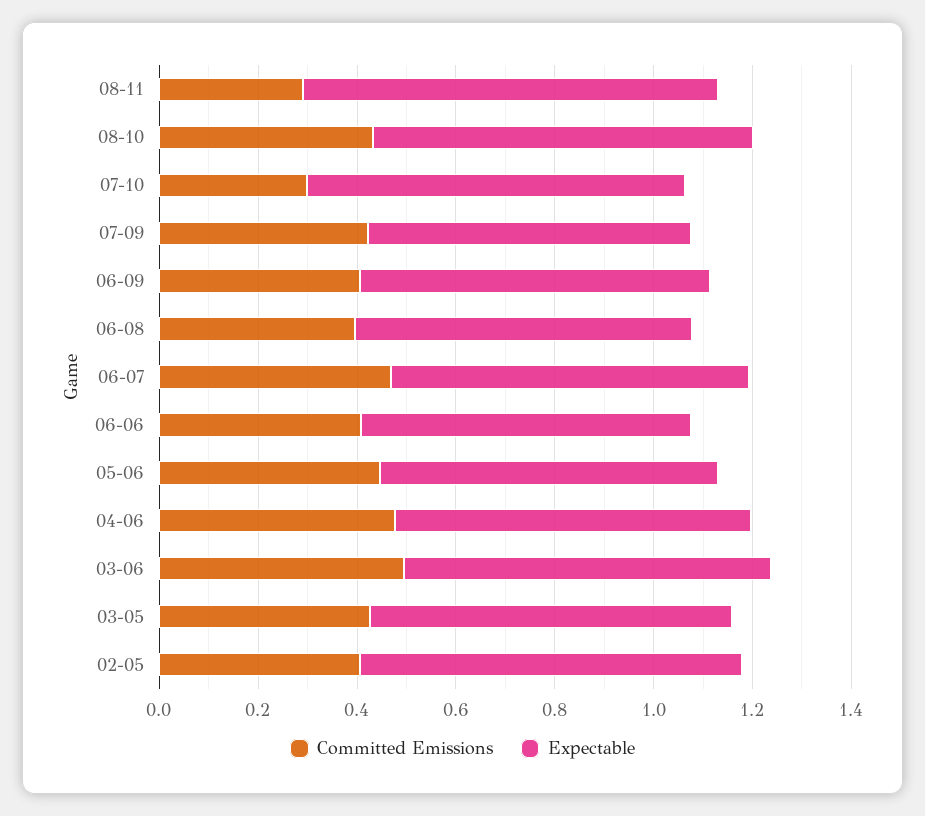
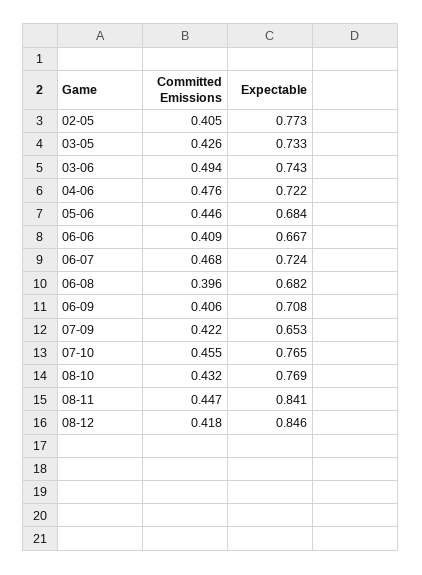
Committed Emissions, 08-11: 0.3 -> 0.447
Committed Emissions, 07-10: 0.3 -> 0.455
Committed Emissions, 08-12: none -> 0.418
Expectable, 08-12: none -> 0.846

